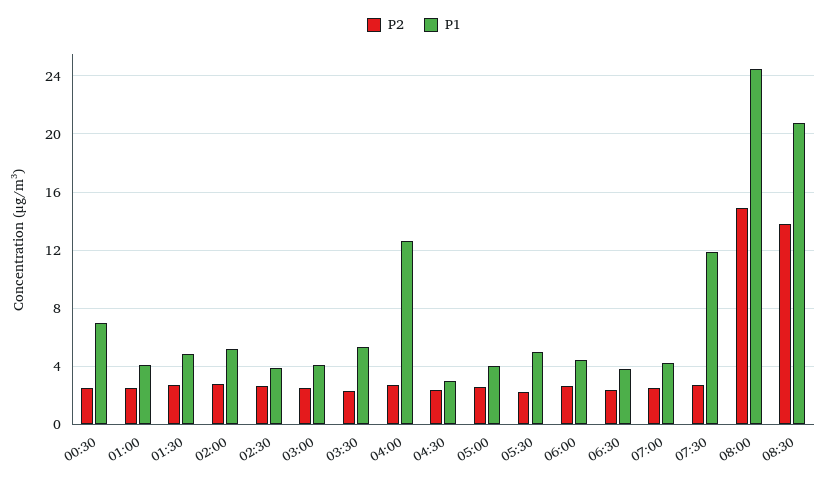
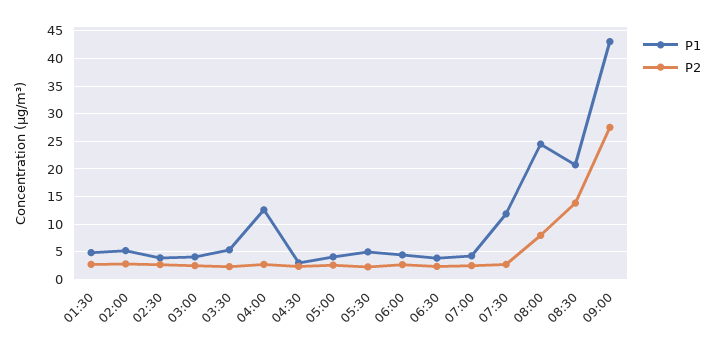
P2, 00:30: 2.5 -> none
P1, 00:30: 7 -> none
P2, 01:00: 2.5 -> none
P1, 01:00: 4 -> none
P2, 08:00: 15 -> 7.5
P1, 09:00: none -> 42.5
P2, 09:00: none -> 27.5

